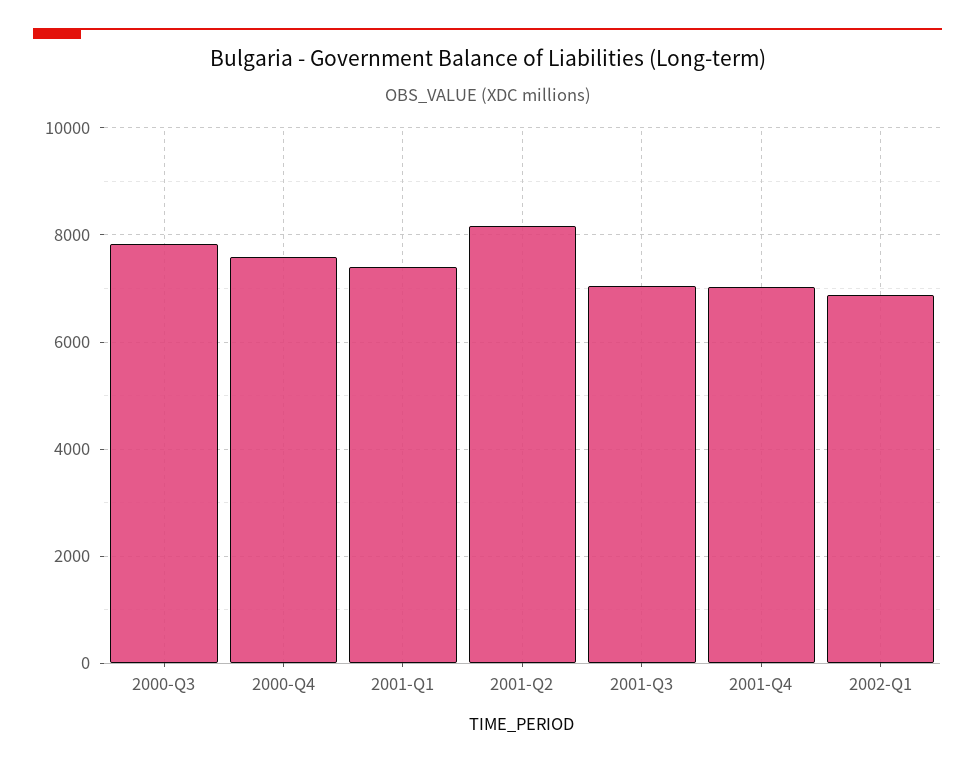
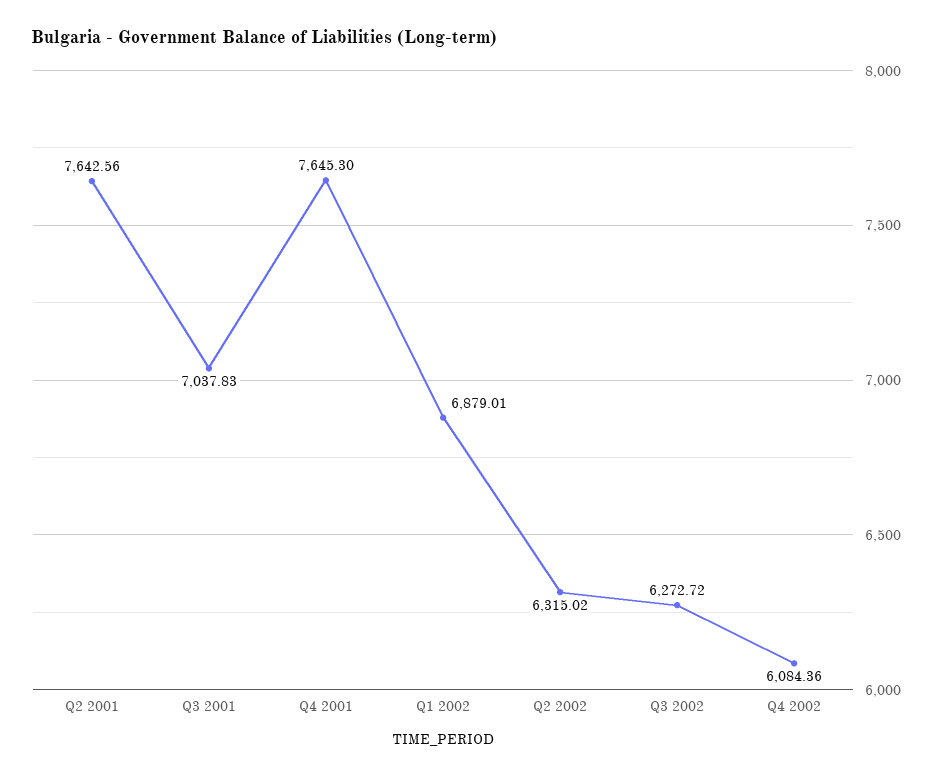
2000-Q3: 7800 -> none
2000-Q4: 7600 -> none
2001-Q1: 7400 -> none
2001-Q2: 8200 -> 7642.56
2001-Q4: 7000 -> 7645.3
Q2 2002: none -> 6315.02
Q3 2002: none -> 6272.72
Q4 2002: none -> 6084.36

